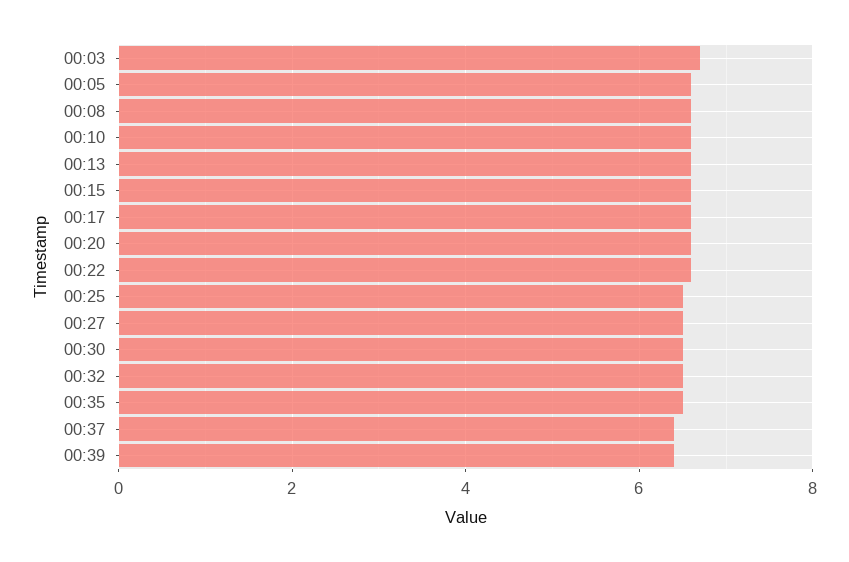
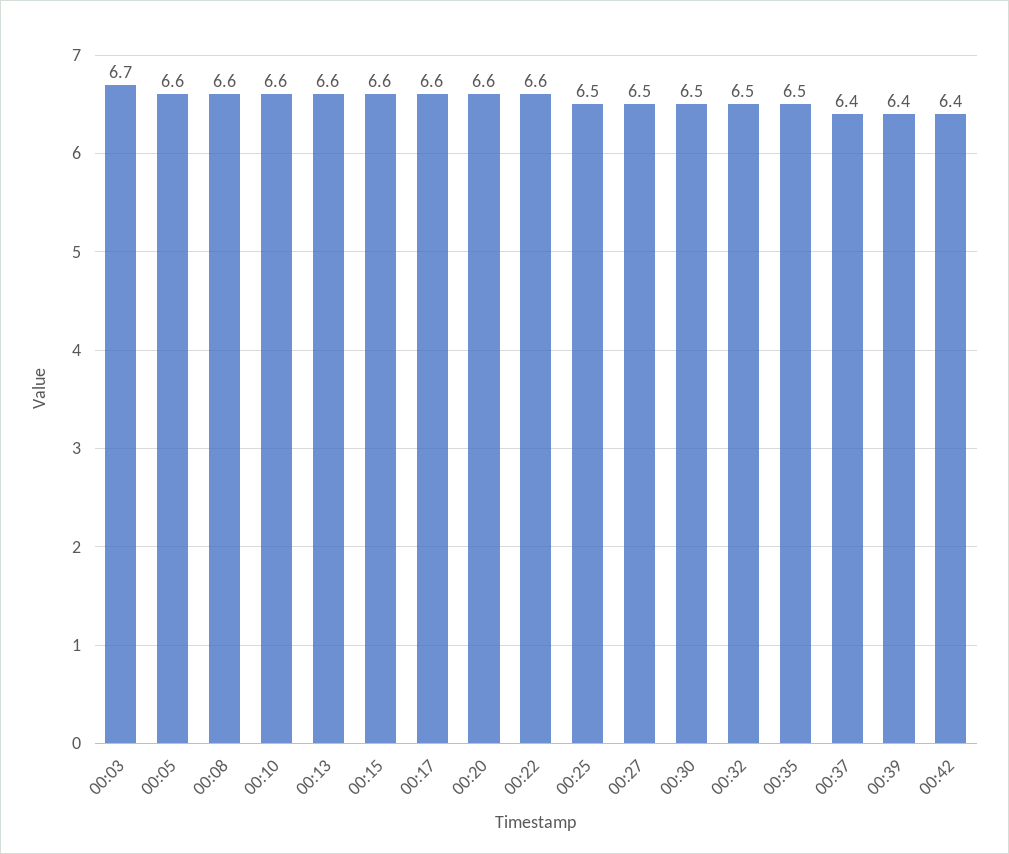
00:42: none -> 6.4

